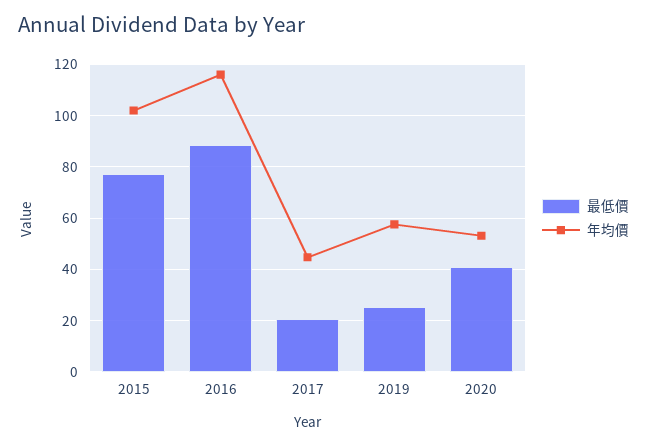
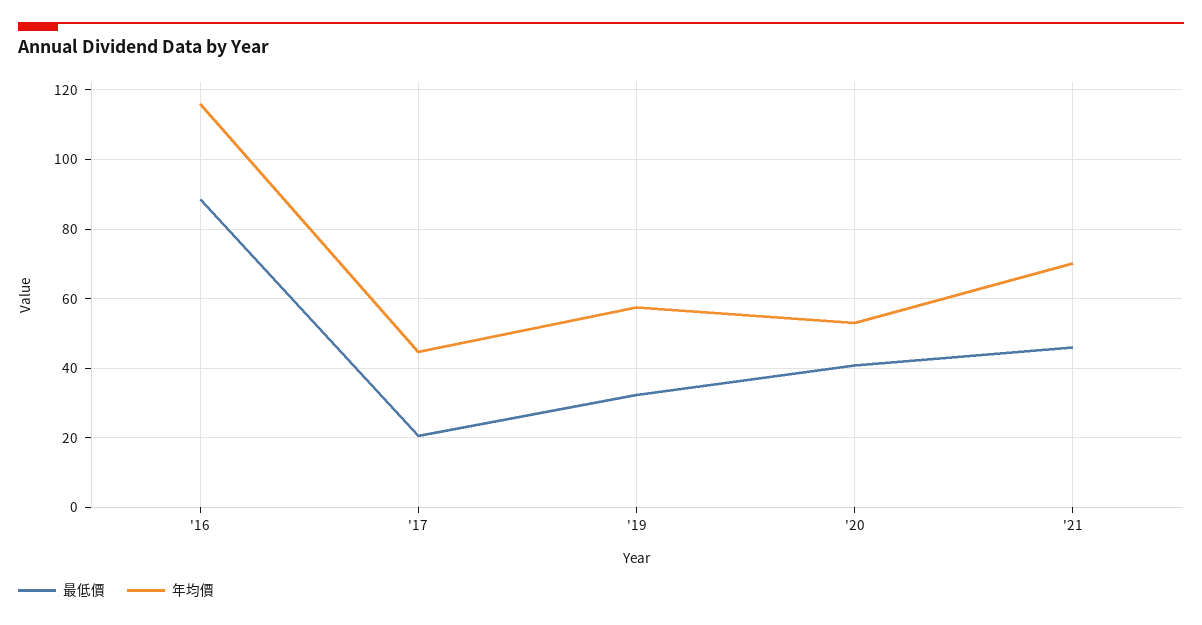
最低價, 2015: 77.5 -> none
年均價, 2015: 102.5 -> none
最低價, 2019: 25 -> 32
最低價, '21: none -> 46
年均價, '21: none -> 70

